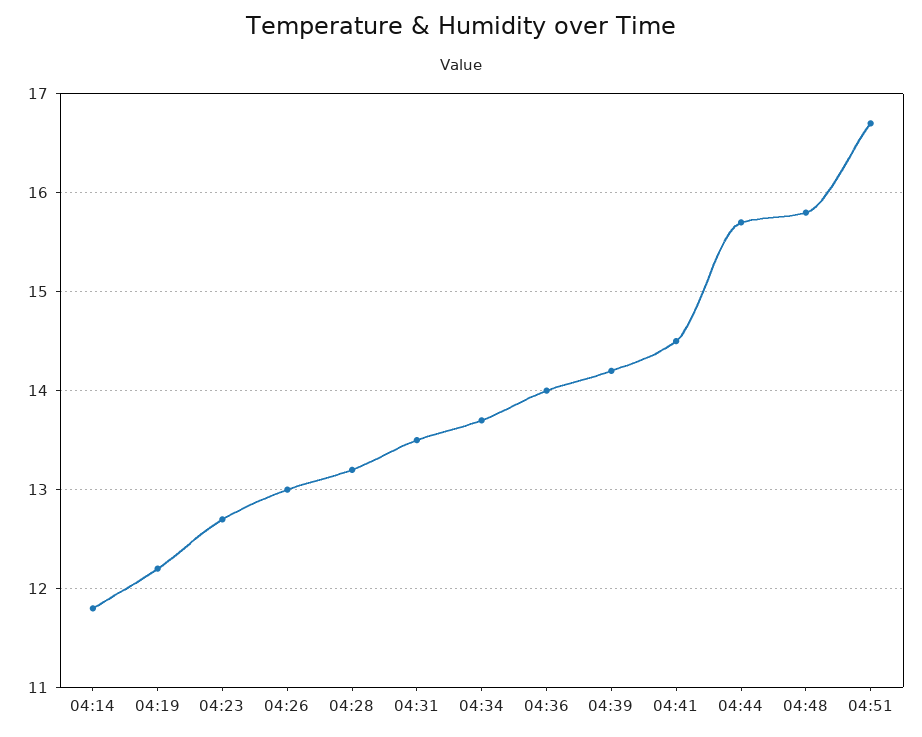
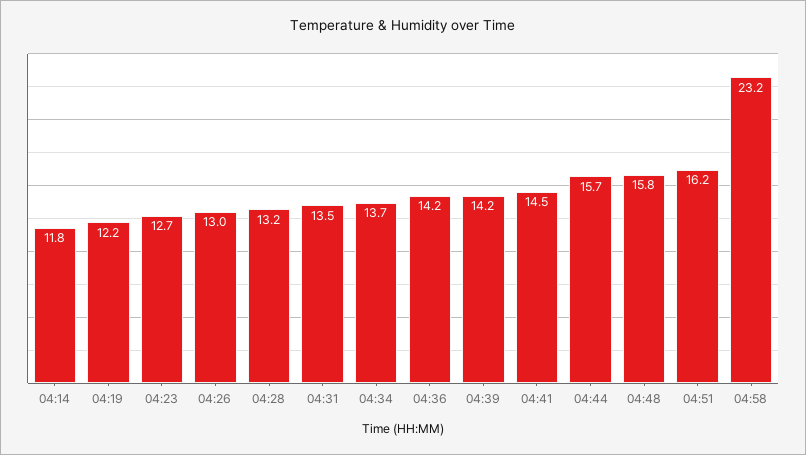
04:36: 14 -> 14.2
04:51: 16.7 -> 16.2
04:58: none -> 23.2

